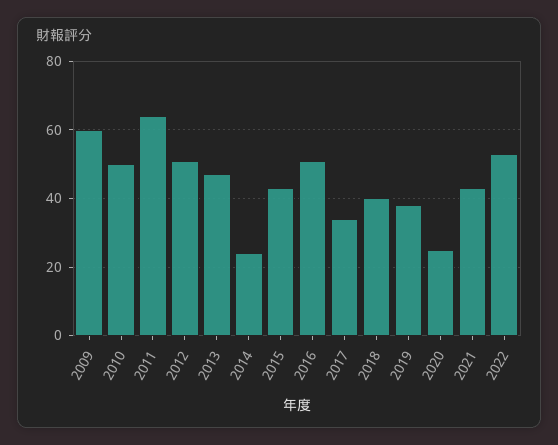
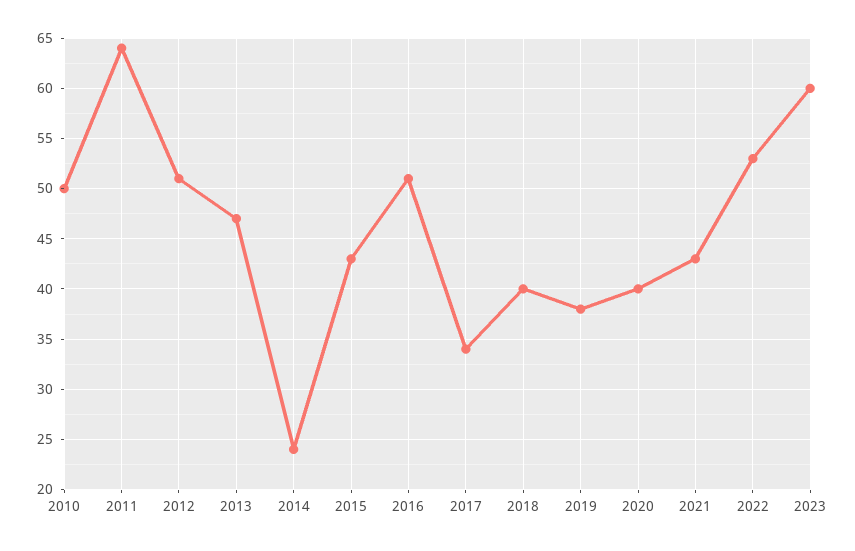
2009: 60 -> none
2020: 25 -> 40
2023: none -> 60

